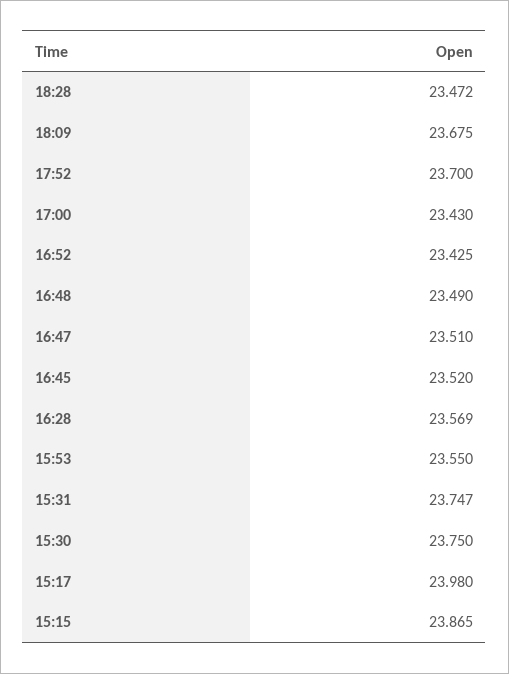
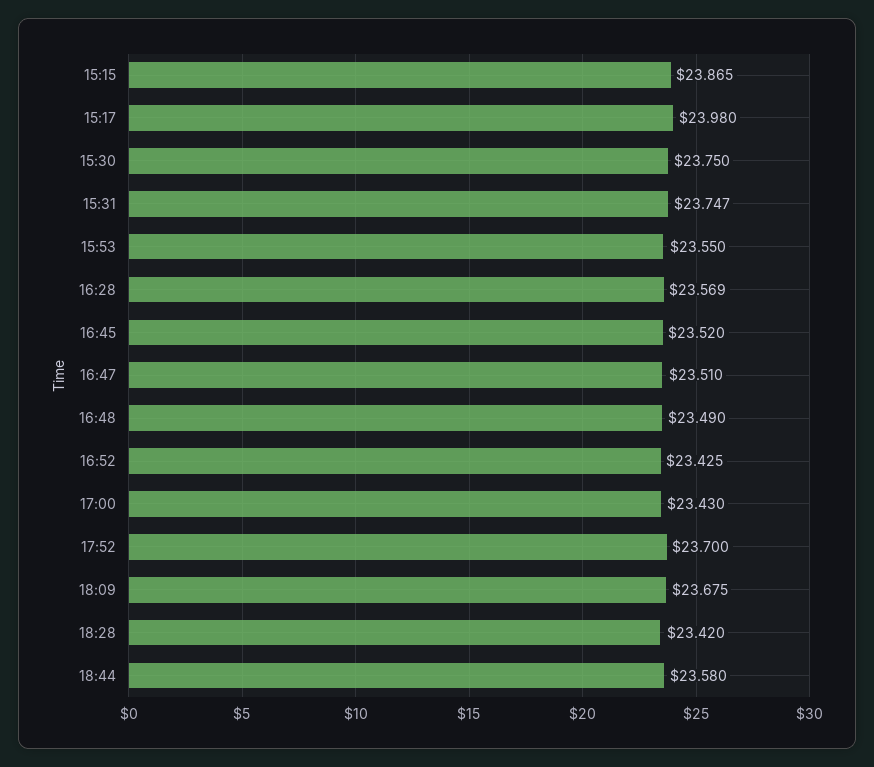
18:28: 23.472 -> 23.42
18:44: none -> 23.58

